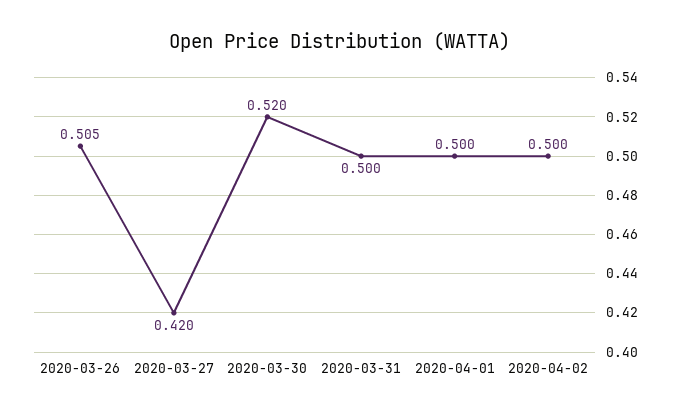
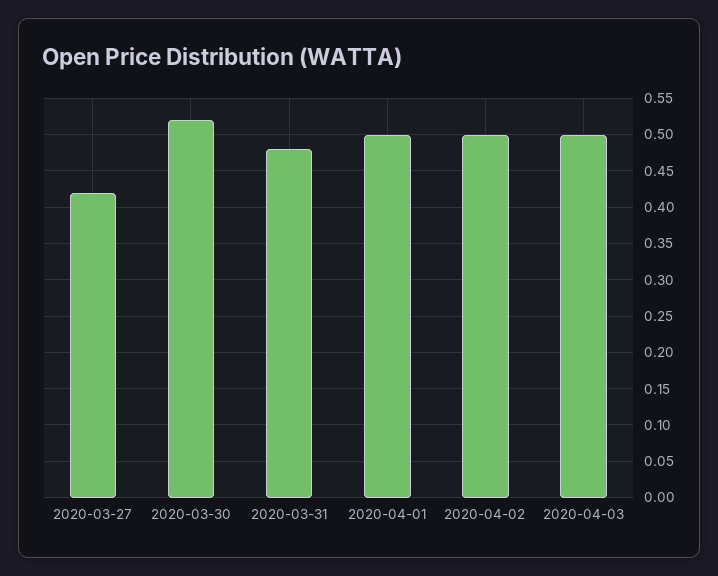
2020-03-26: 0.505 -> none
2020-03-31: 0.5 -> 0.48
2020-04-03: none -> 0.5

